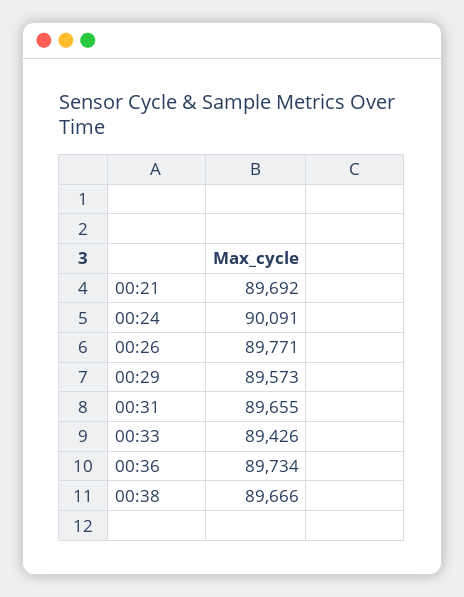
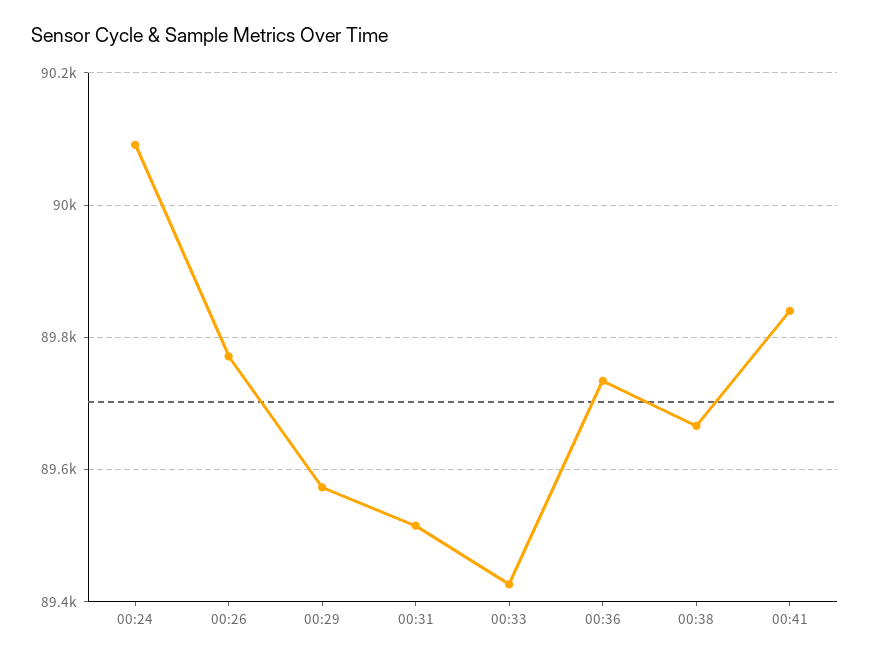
00:21: 89692 -> none
00:31: 89655 -> 89520
00:41: none -> 89840

